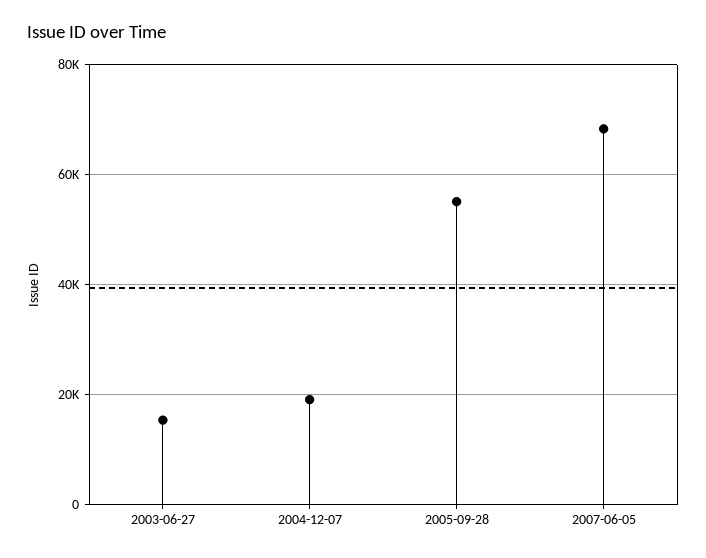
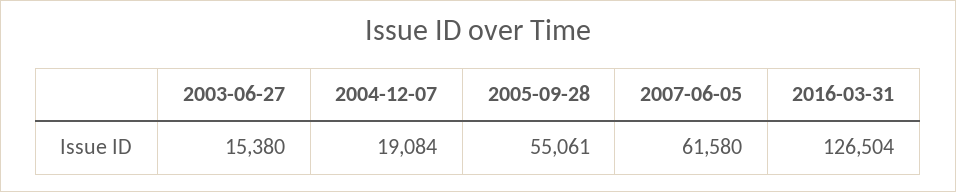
2007-06-05: 68000 -> 61580
2016-03-31: none -> 126504

